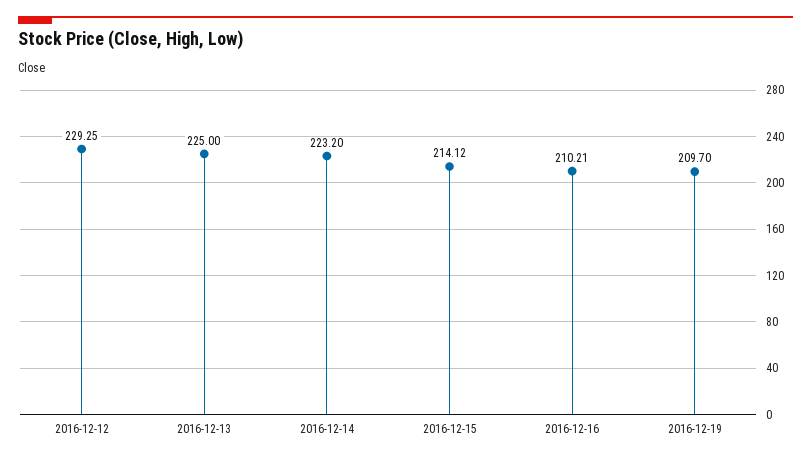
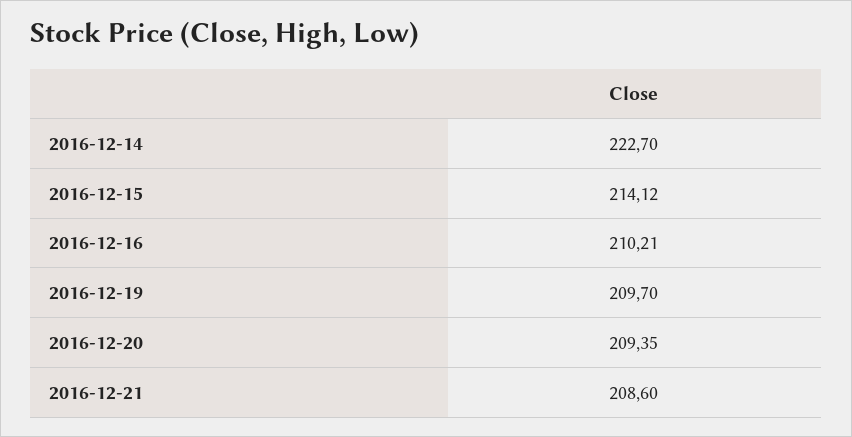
2016-12-12: 229.25 -> none
2016-12-13: 225 -> none
2016-12-14: 223.2 -> 222.7
2016-12-20: none -> 209.35
2016-12-21: none -> 208.6

